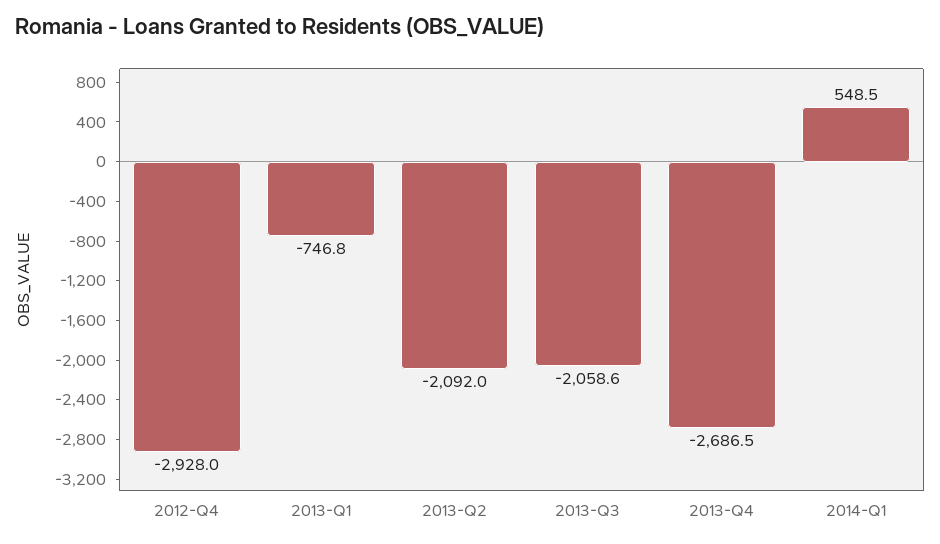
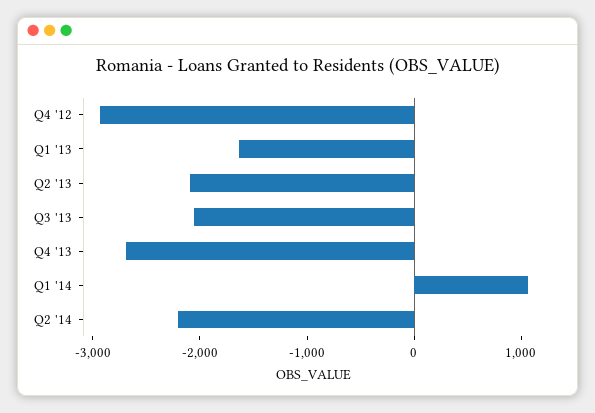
2013-Q1: -746.8 -> -1600
2014-Q1: 548.5 -> 1000
Q2 '14: none -> -2200

